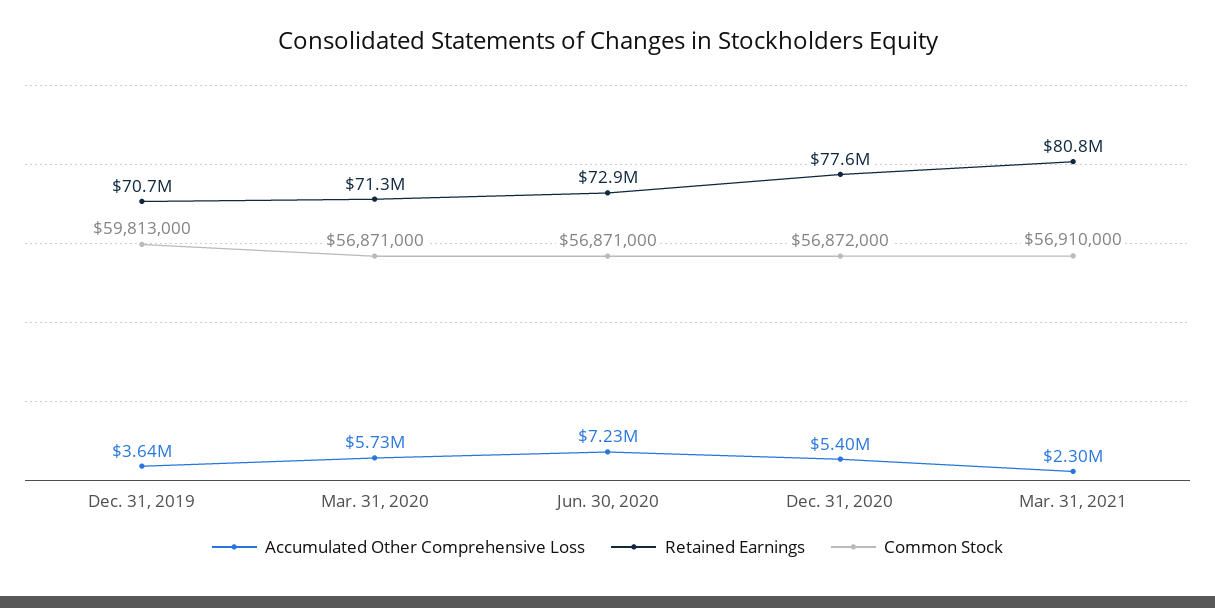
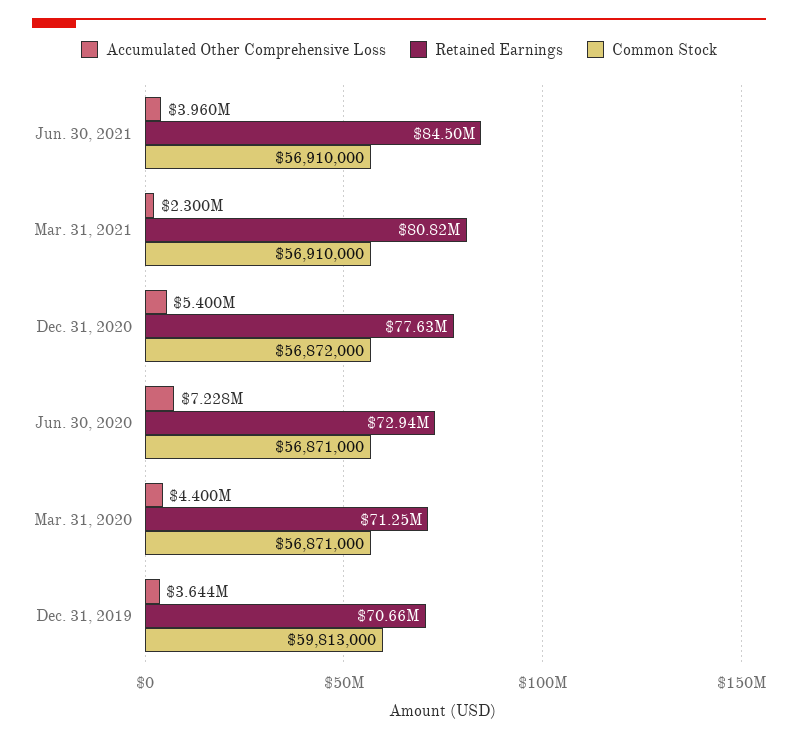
Accumulated Other Comprehensive Loss, Mar. 31, 2020: 5730000 -> 4400000
Accumulated Other Comprehensive Loss, Jun. 30, 2021: none -> 3960000
Retained Earnings, Jun. 30, 2021: none -> 84500000
Common Stock, Jun. 30, 2021: none -> 56910000

